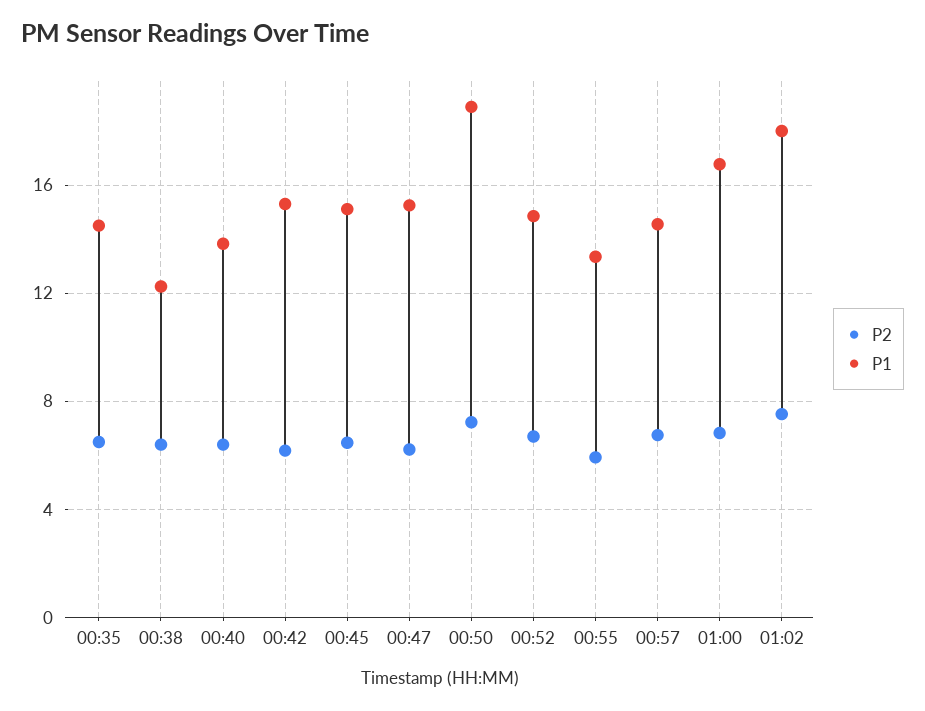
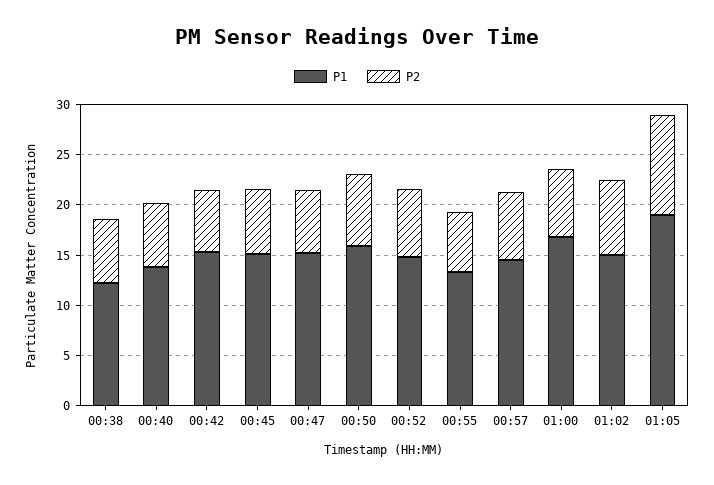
P2, 00:35: 6.5 -> none
P1, 00:35: 14.5 -> none
P1, 00:50: 19 -> 16
P1, 01:02: 18 -> 15
P1, 01:05: none -> 19
P2, 01:05: none -> 10

